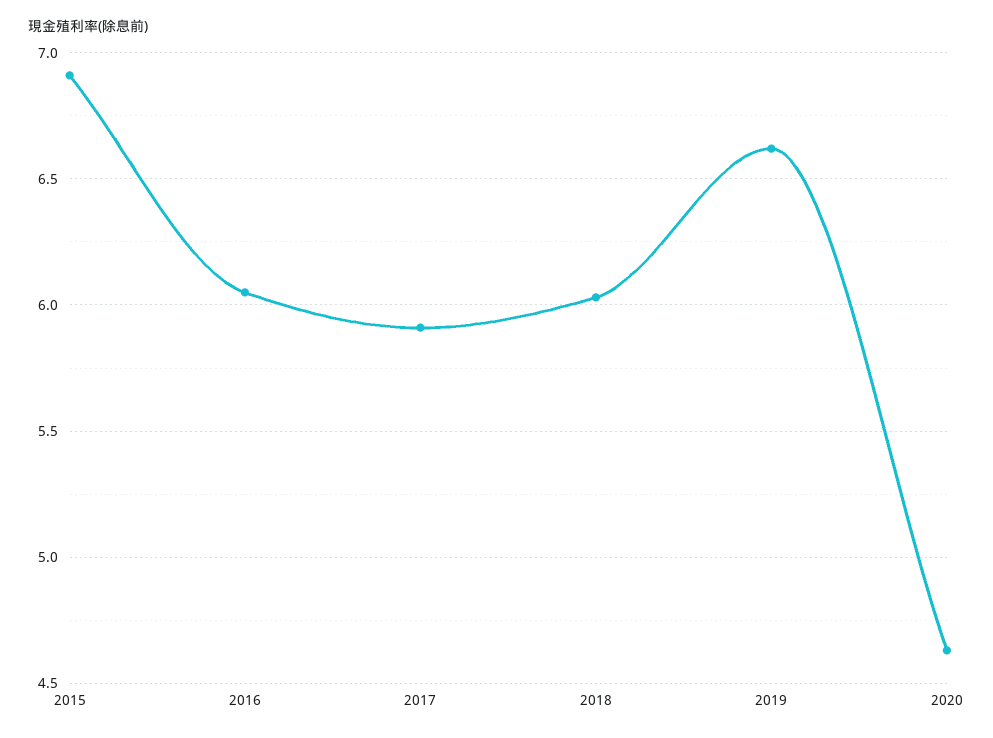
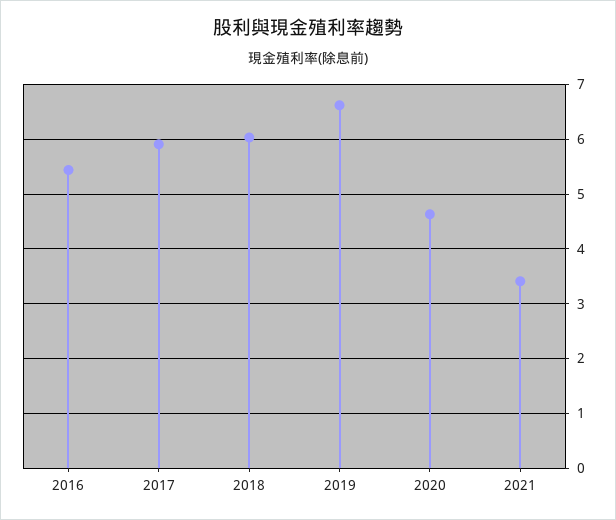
2015: 6.9 -> none
2016: 6.05 -> 5.4
2021: none -> 3.4

